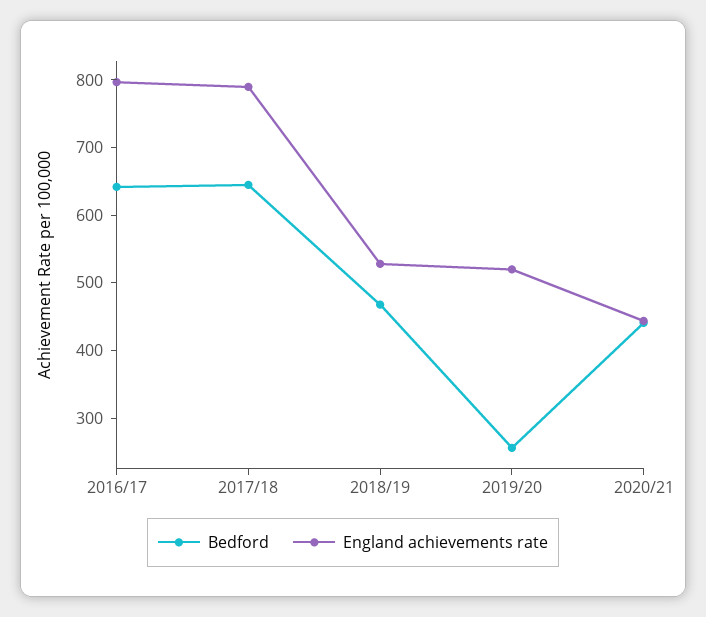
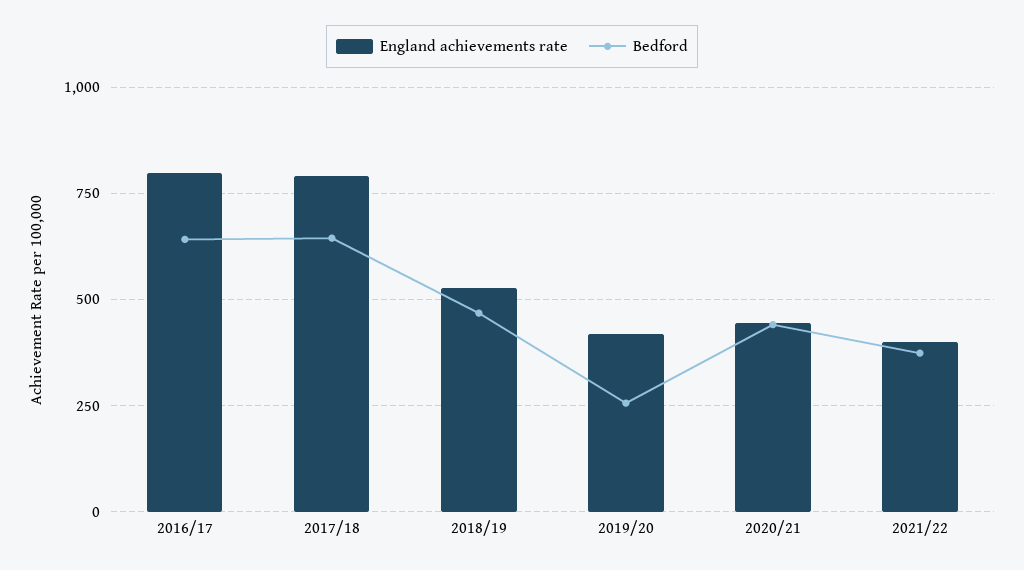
England achievements rate, 2019/20: 520 -> 425
England achievements rate, 2021/22: none -> 400
Bedford, 2021/22: none -> 375

